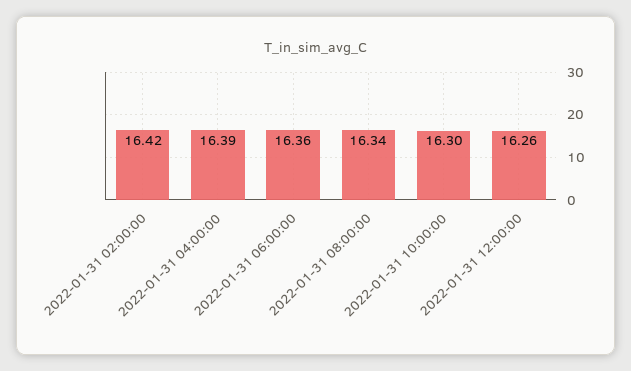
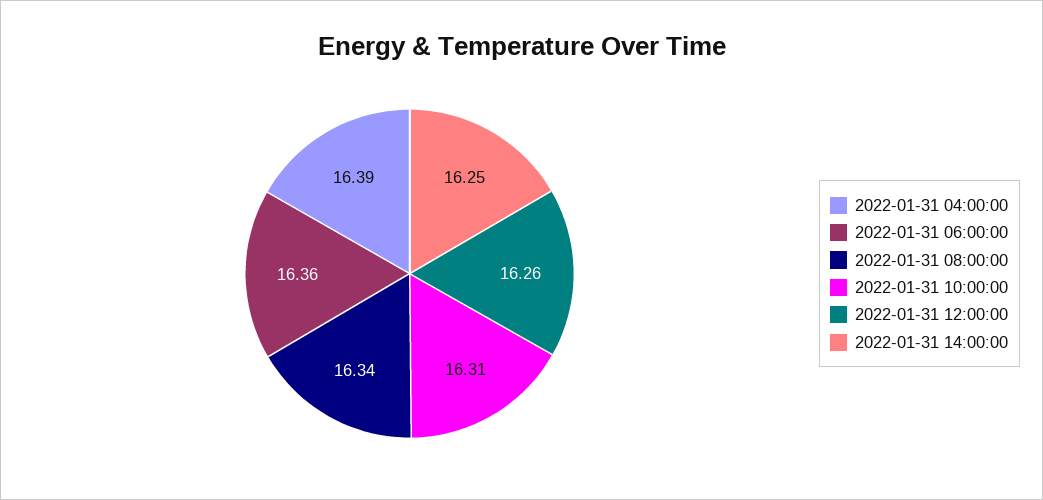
2022-01-31 02:00:00: 16.42 -> none
2022-01-31 10:00:00: 16.3 -> 16.31
2022-01-31 14:00:00: none -> 16.25

